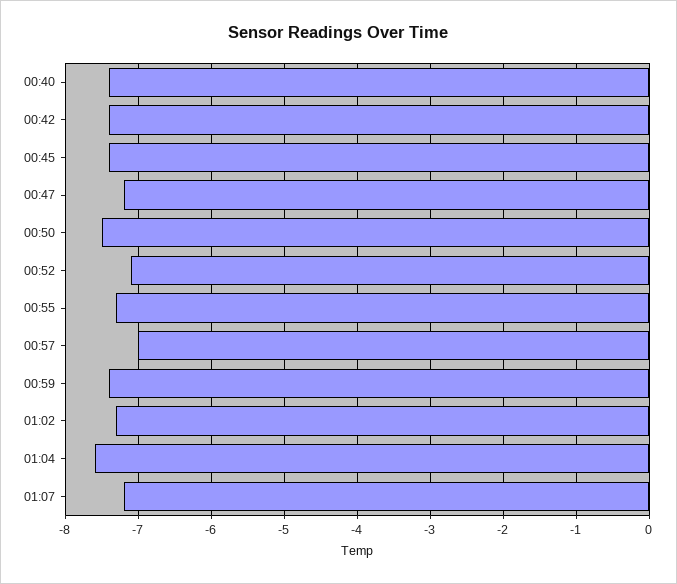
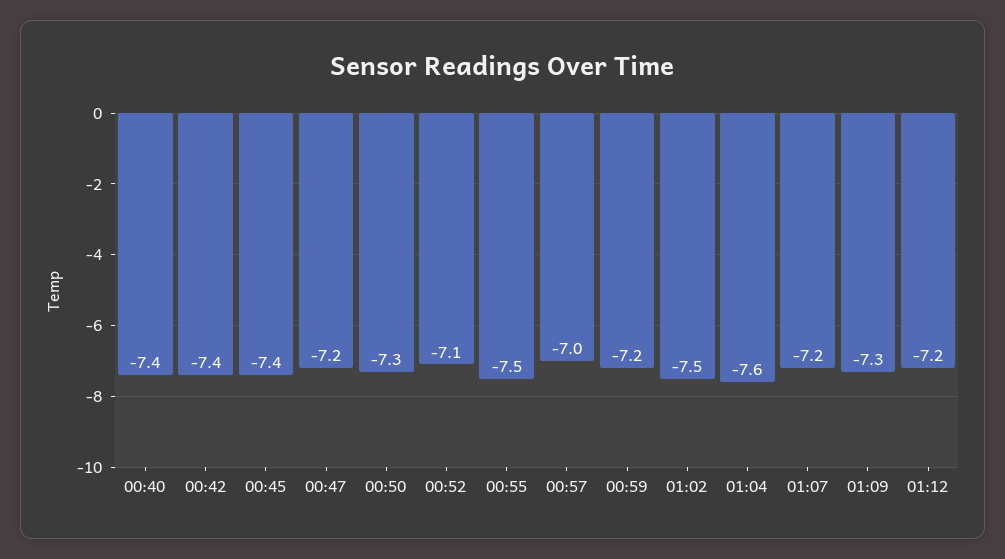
00:50: -7.5 -> -7.3
00:55: -7.3 -> -7.5
00:59: -7.4 -> -7.2
01:02: -7.3 -> -7.5
01:09: none -> -7.3
01:12: none -> -7.2

